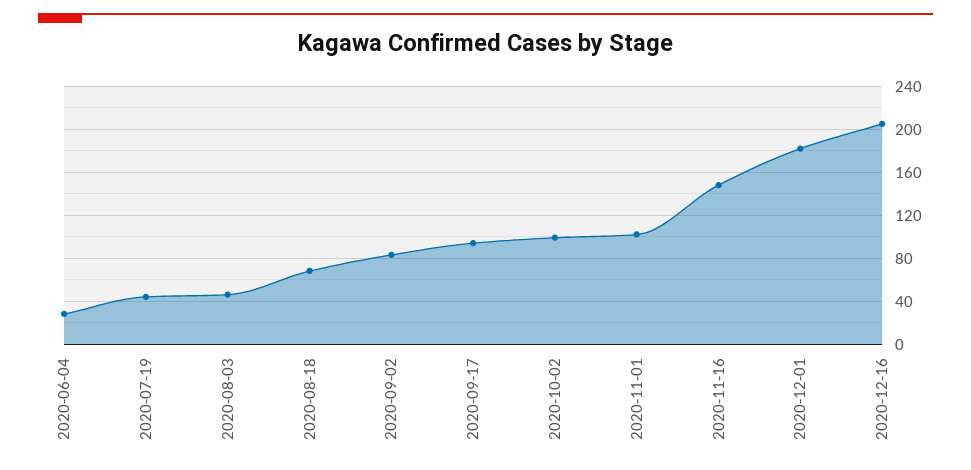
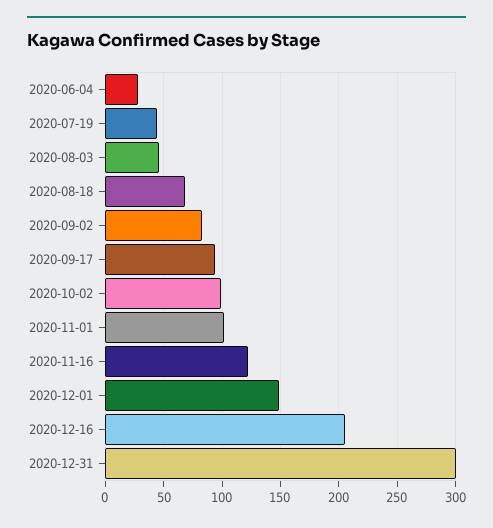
2020-11-16: 150 -> 120
2020-12-01: 180 -> 150
2020-12-31: none -> 300

